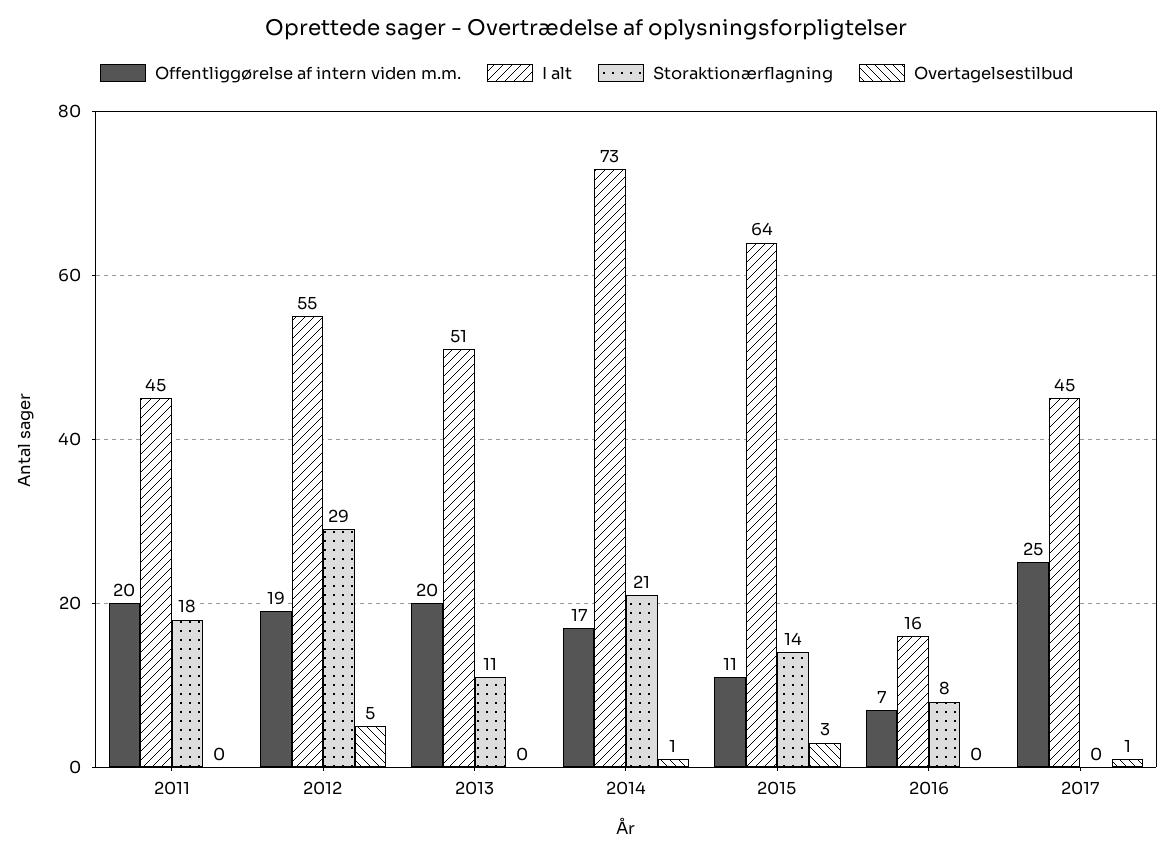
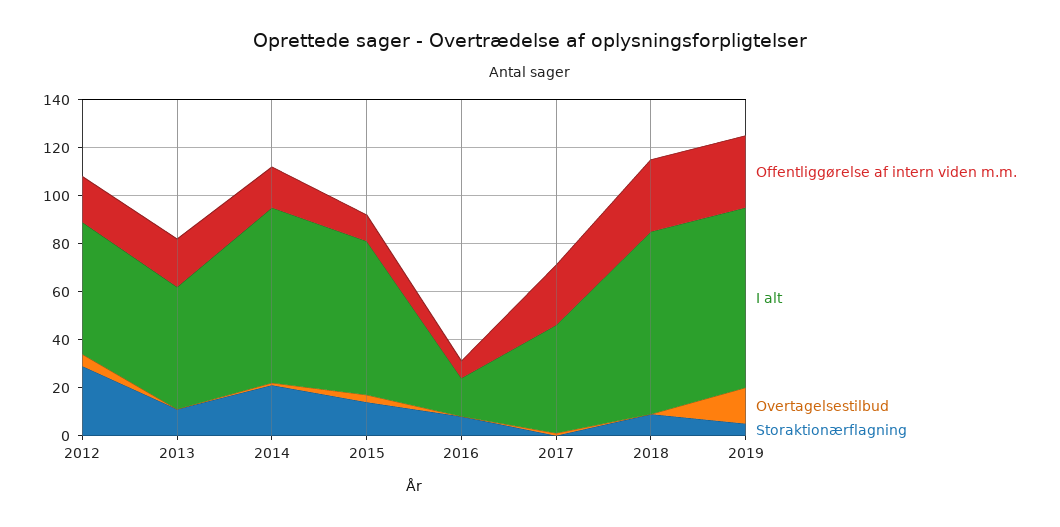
Offentliggørelse af intern viden m.m., 2011: 20 -> none
I alt, 2011: 45 -> none
Storaktionærflagning, 2011: 18 -> none
Overtagelsestilbud, 2011: 0 -> none
Offentliggørelse af intern viden m.m., 2018: none -> 30
I alt, 2018: none -> 75
Overtagelsestilbud, 2018: none -> 0
Storaktionærflagning, 2018: none -> 10
Offentliggørelse af intern viden m.m., 2019: none -> 30
I alt, 2019: none -> 75
Overtagelsestilbud, 2019: none -> 15
Storaktionærflagning, 2019: none -> 5

